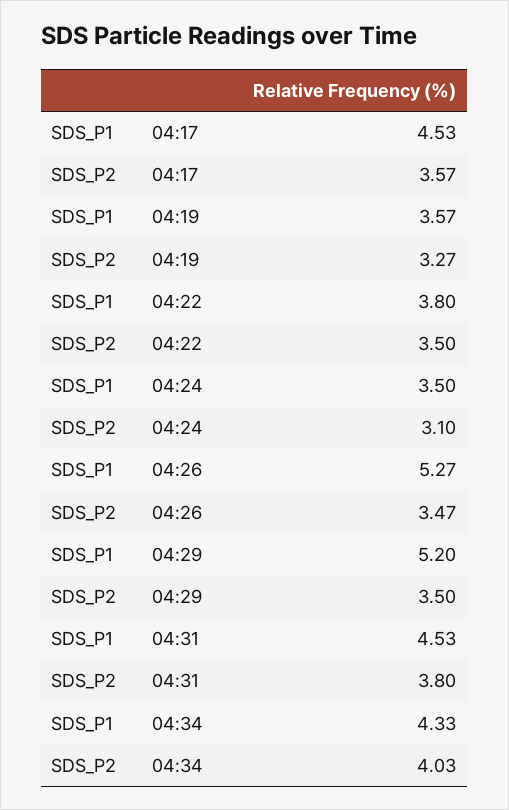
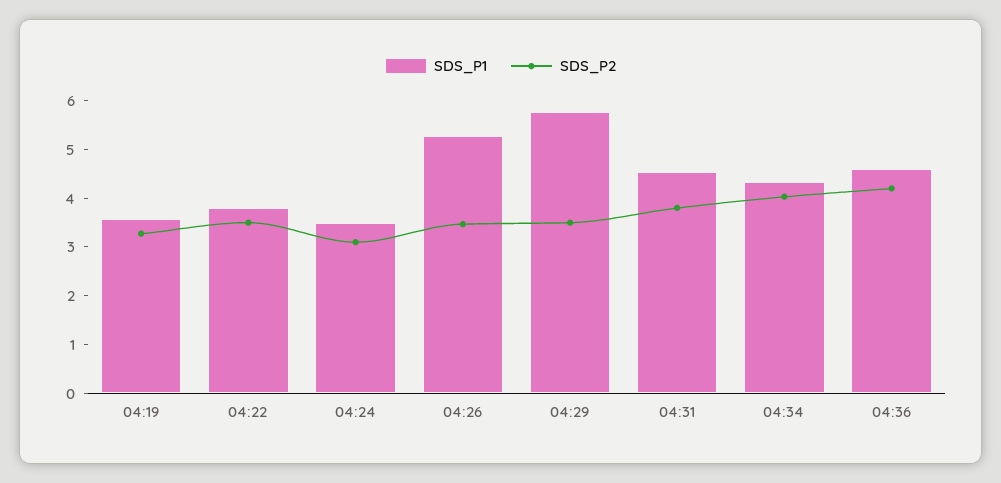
SDS_P1, 04:17: 4.53 -> none
SDS_P2, 04:17: 3.57 -> none
SDS_P1, 04:29: 5.2 -> 5.8
SDS_P1, 04:36: none -> 4.6
SDS_P2, 04:36: none -> 4.2

